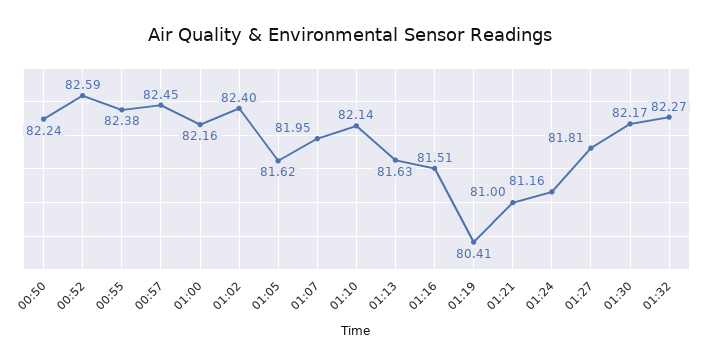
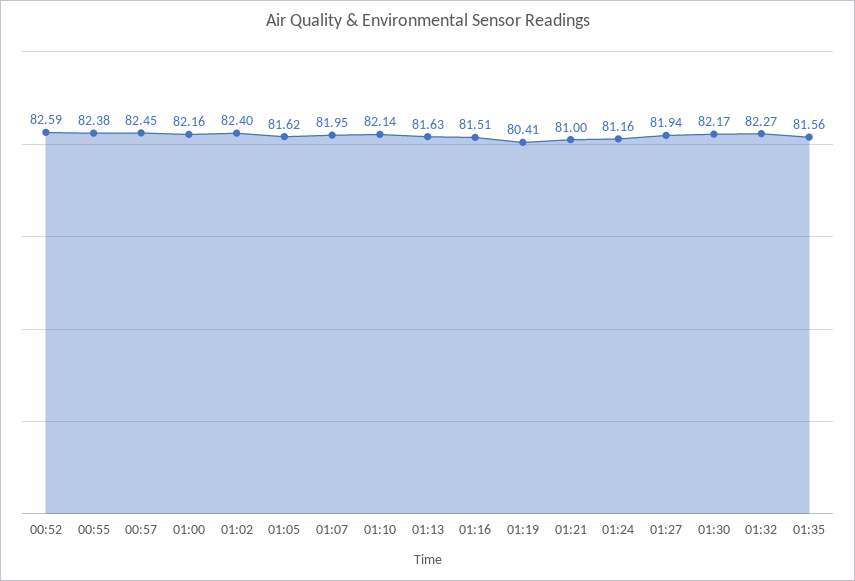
00:50: 82.24 -> none
01:27: 81.81 -> 81.94
01:35: none -> 81.56

